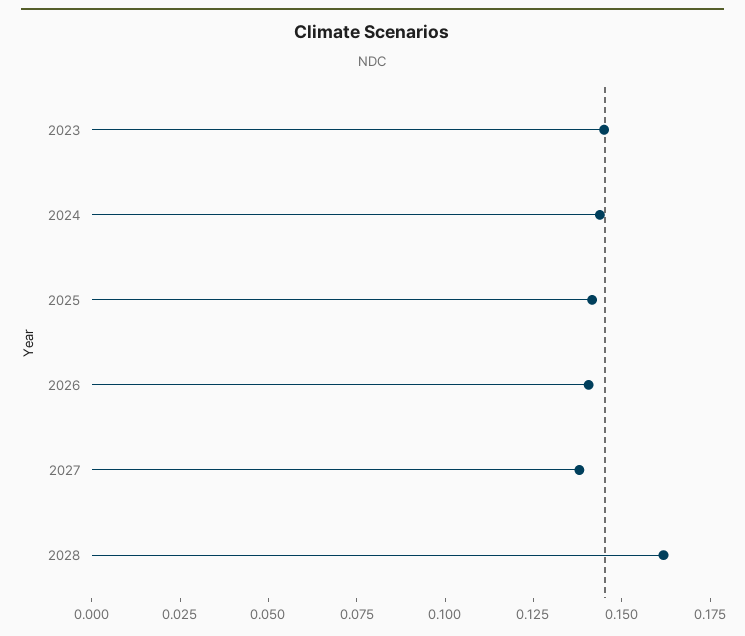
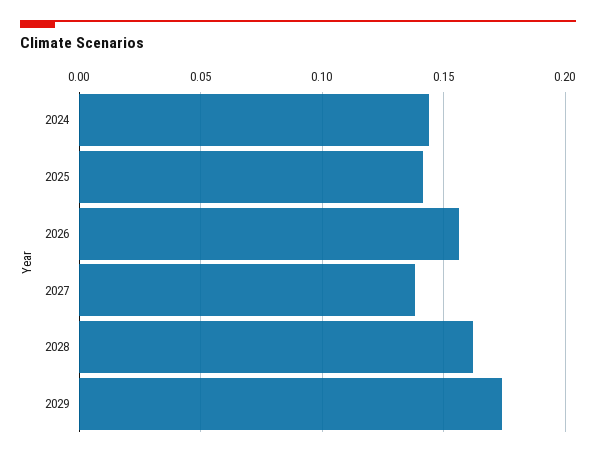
2023: 0.145 -> none
2026: 0.14 -> 0.155
2029: none -> 0.175

